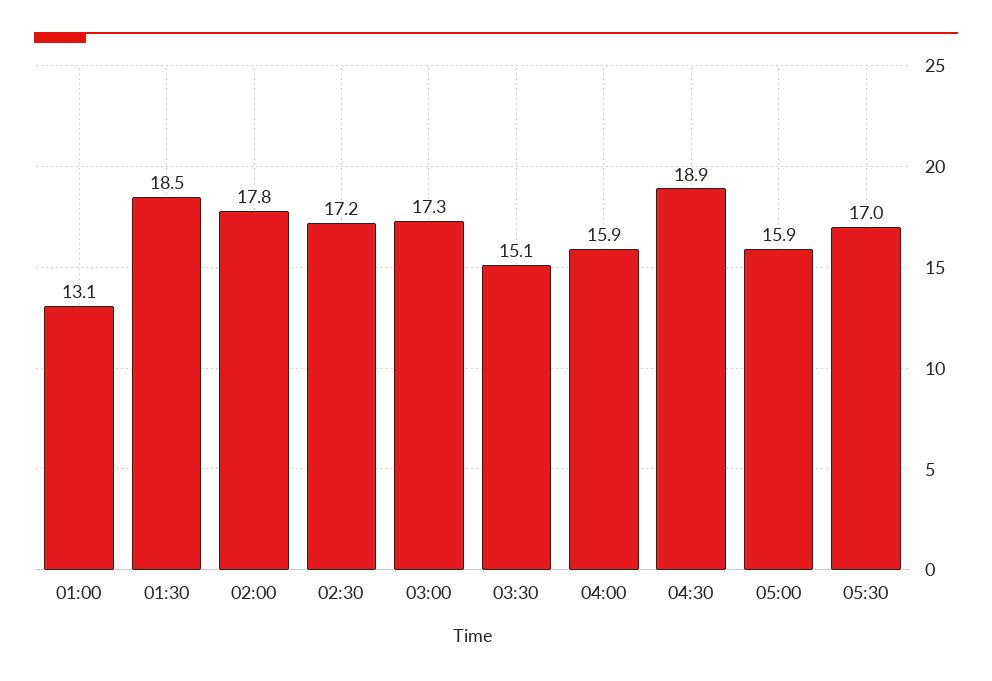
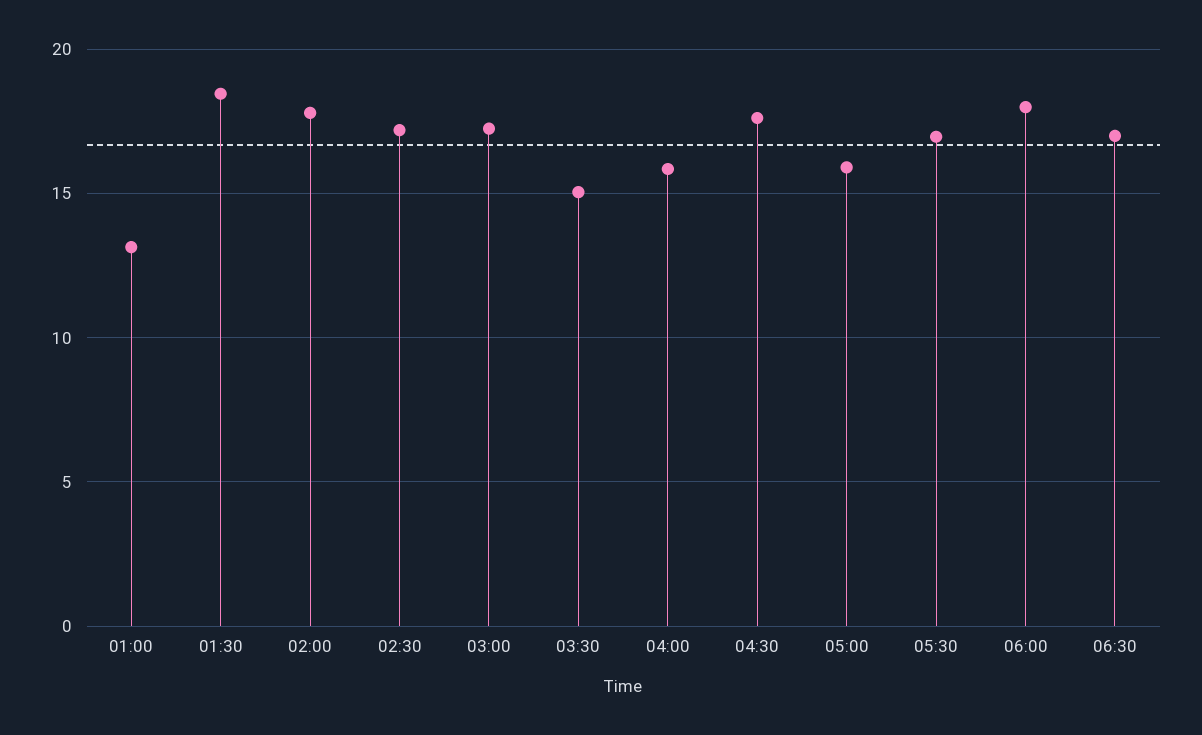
04:30: 18.9 -> 17.5
06:00: none -> 18
06:30: none -> 17

